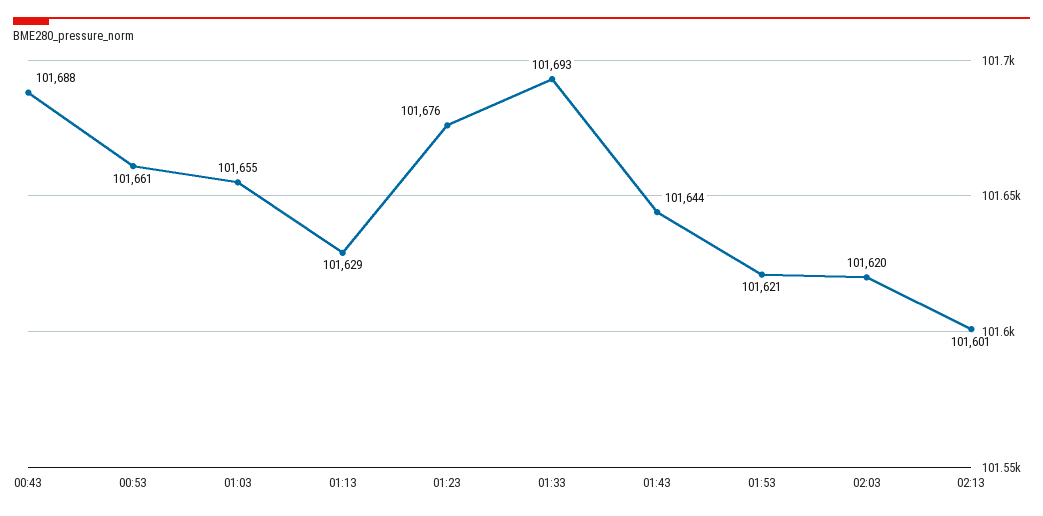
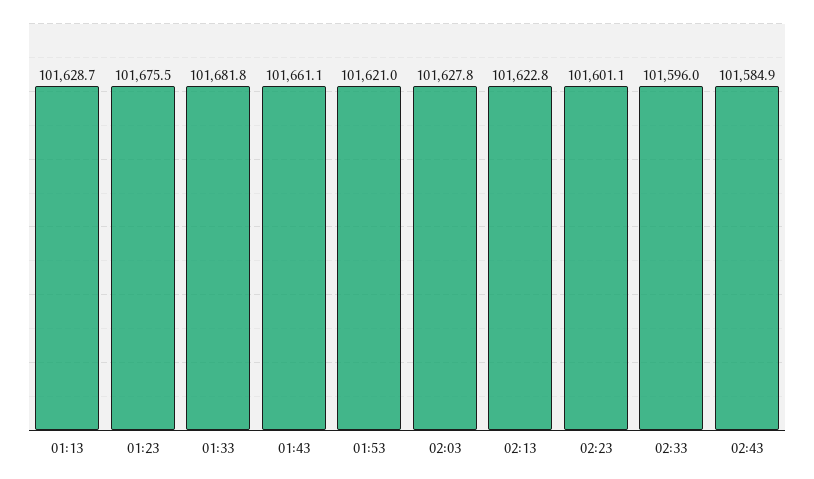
00:43: 101688 -> none
00:53: 101661 -> none
01:03: 101655 -> none
01:33: 101693 -> 101681.8
01:43: 101644 -> 101661.1
02:03: 101620 -> 101627.8
02:13: 101601 -> 101622.8
02:23: none -> 101601.1
02:33: none -> 101596
02:43: none -> 101584.9

